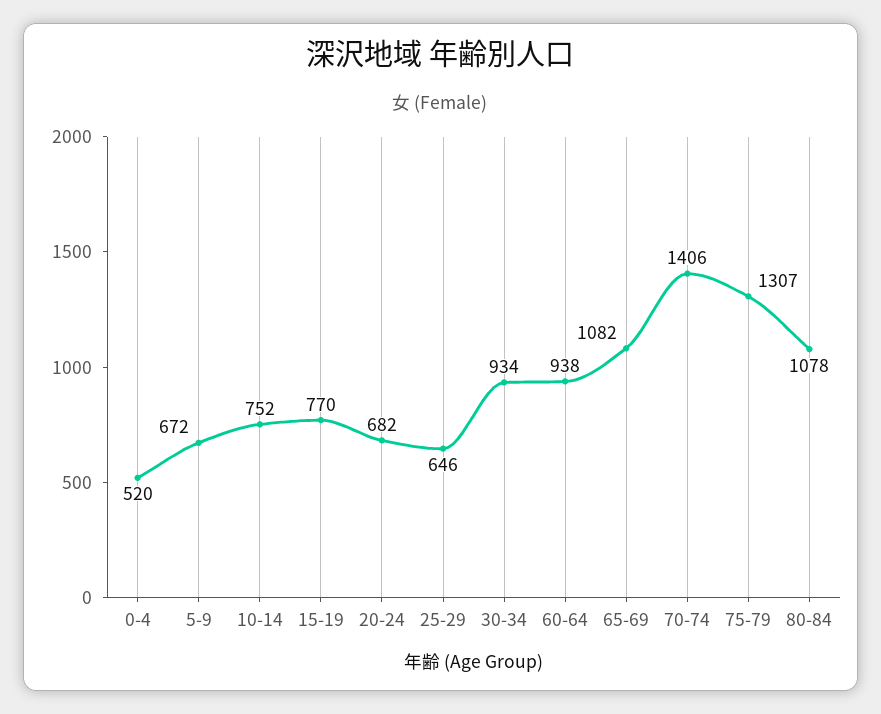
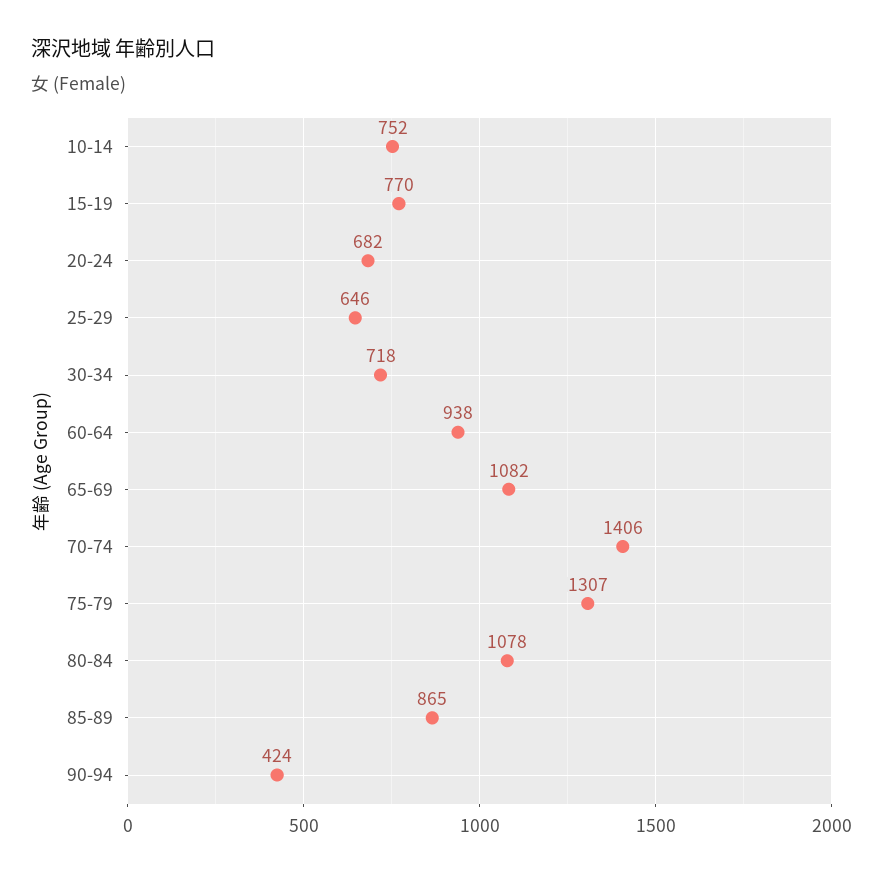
0-4: 520 -> none
5-9: 672 -> none
30-34: 934 -> 718
85-89: none -> 865
90-94: none -> 424

